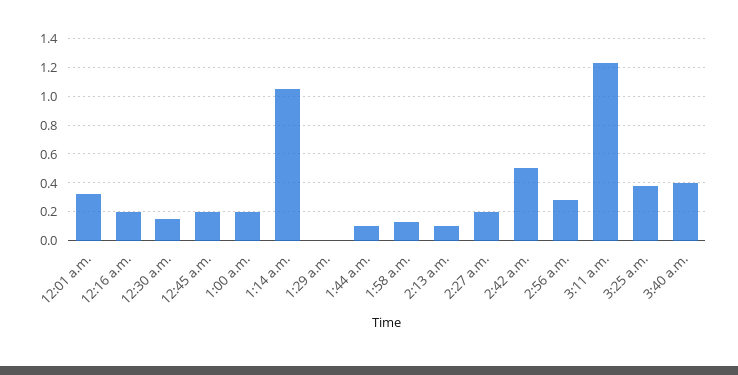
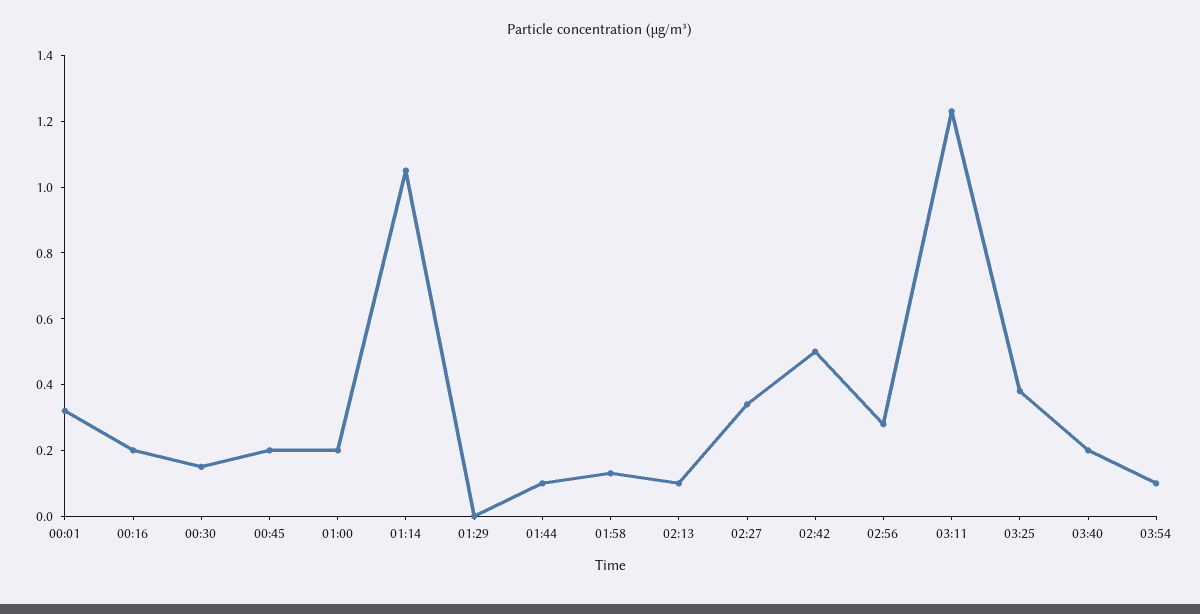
2:27 a.m.: 0.2 -> 0.35
3:40 a.m.: 0.4 -> 0.2
03:54: none -> 0.1

